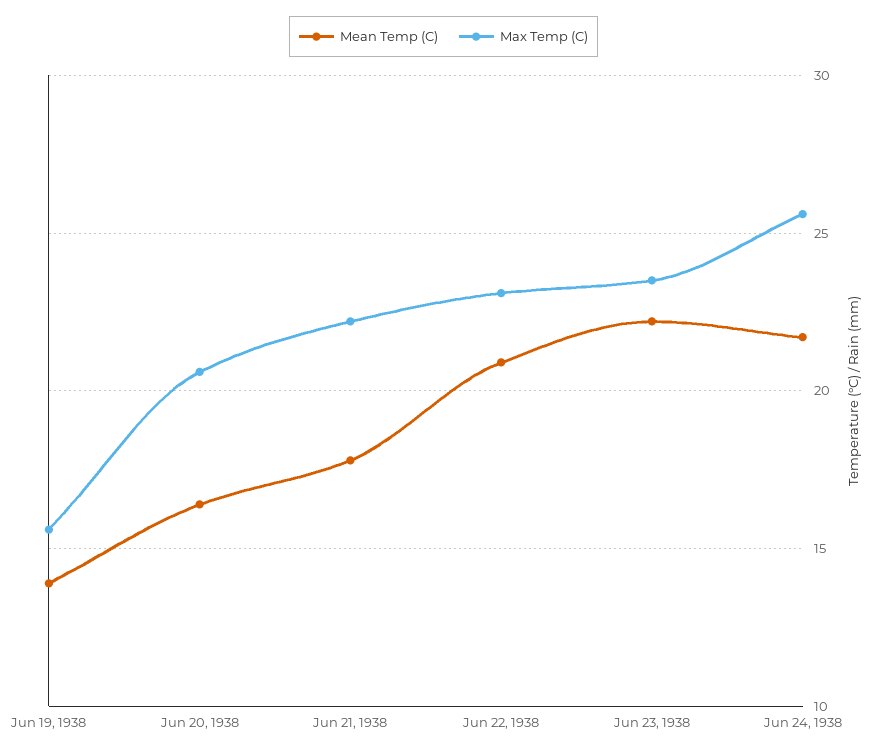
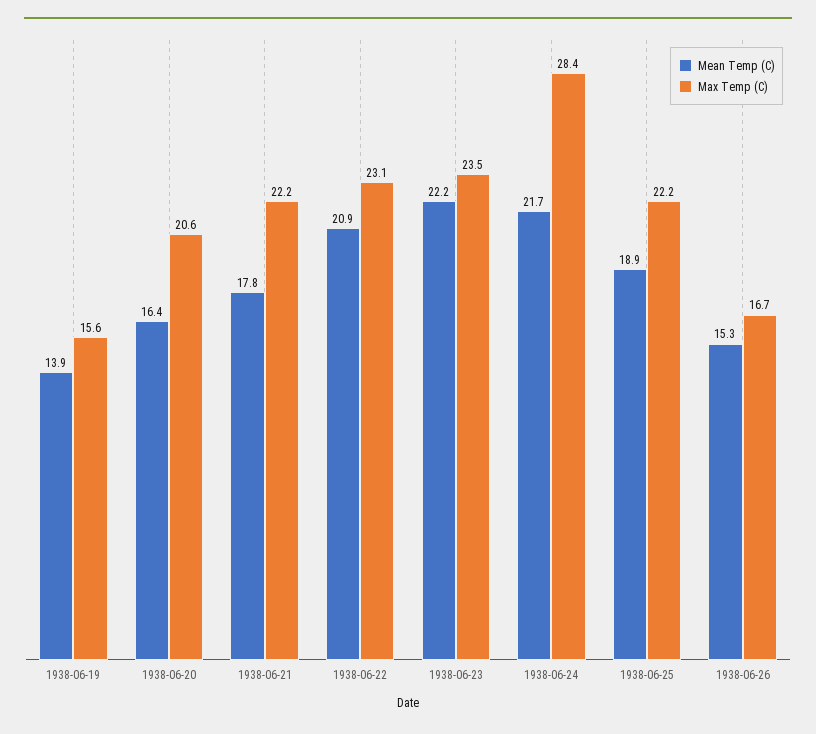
Max Temp (C), Jun 24, 1938: 25.5 -> 28.4
Mean Temp (C), 1938-06-25: none -> 18.9
Max Temp (C), 1938-06-25: none -> 22.2
Mean Temp (C), 1938-06-26: none -> 15.3
Max Temp (C), 1938-06-26: none -> 16.7

